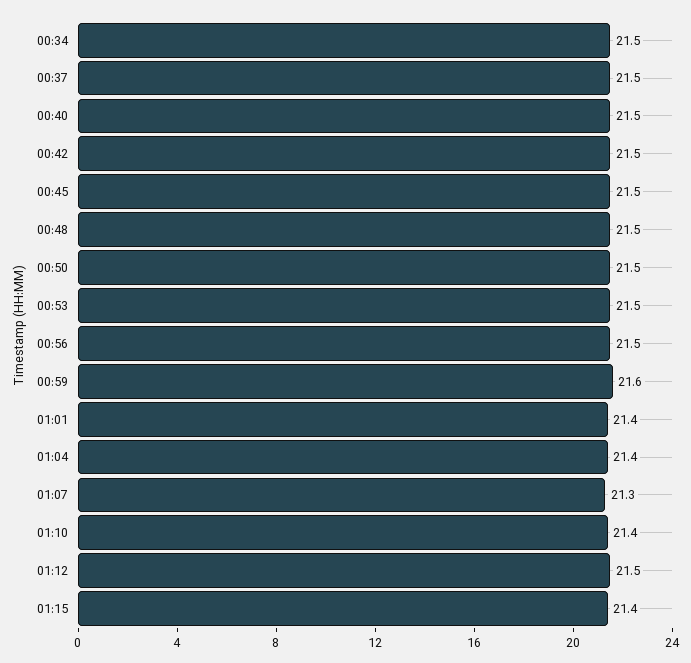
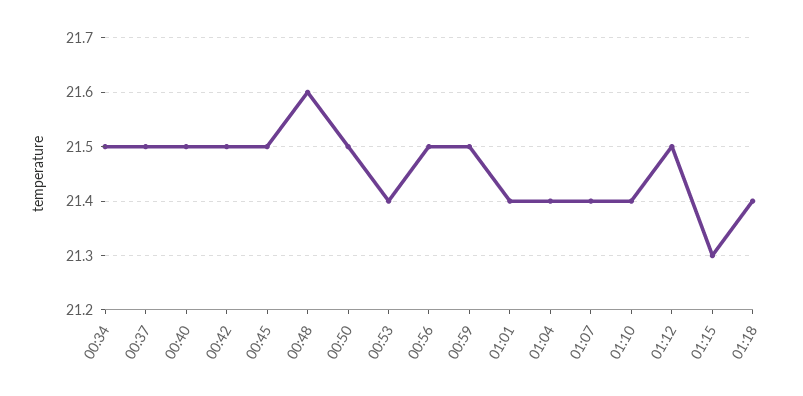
00:48: 21.5 -> 21.6
00:53: 21.5 -> 21.4
00:59: 21.6 -> 21.5
01:07: 21.3 -> 21.4
01:15: 21.4 -> 21.3
01:18: none -> 21.4

